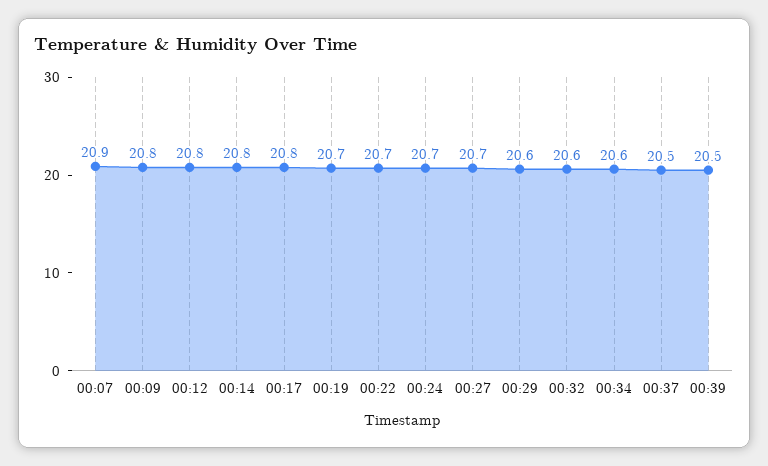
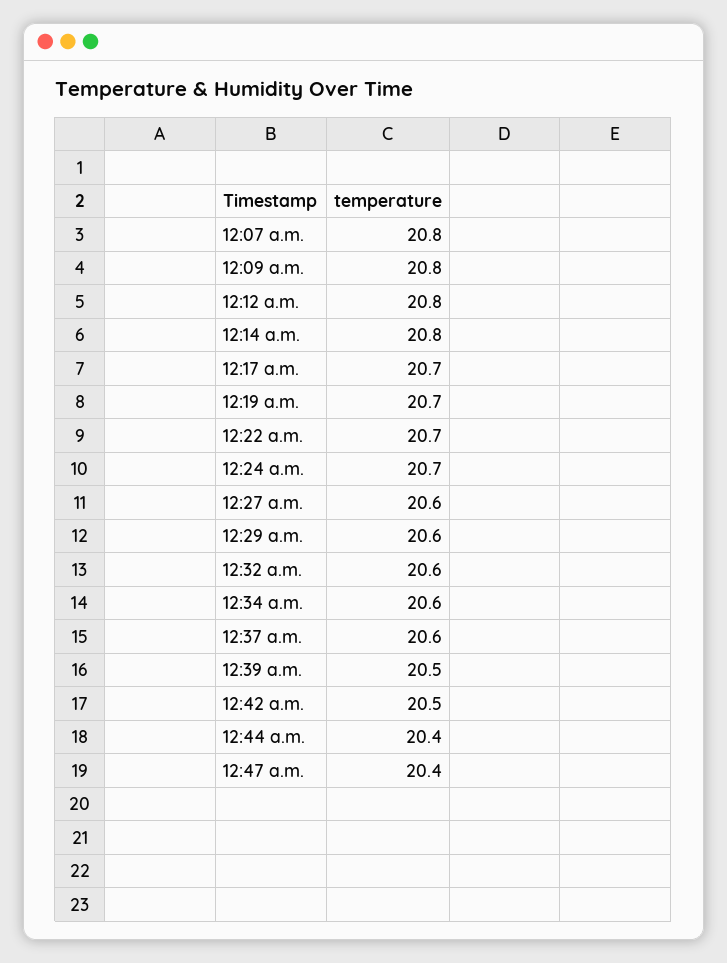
00:07: 20.9 -> 20.8
00:17: 20.8 -> 20.7
00:27: 20.7 -> 20.6
00:37: 20.5 -> 20.6
12:42 a.m.: none -> 20.5
12:44 a.m.: none -> 20.4
12:47 a.m.: none -> 20.4

